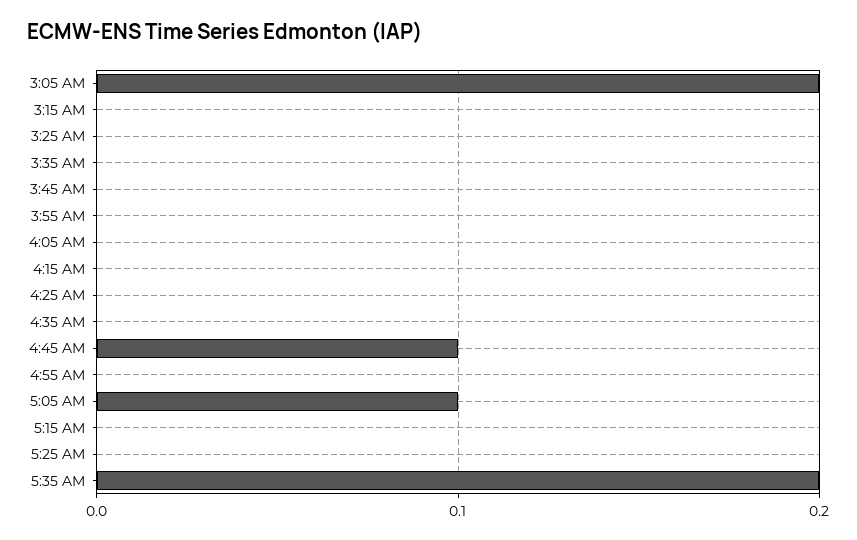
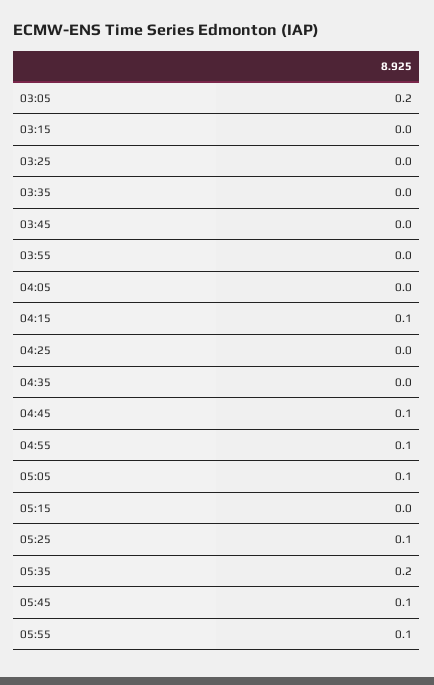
4:15 AM: 0 -> 0.1
4:55 AM: 0 -> 0.1
5:25 AM: 0 -> 0.1
05:45: none -> 0.1
05:55: none -> 0.1

